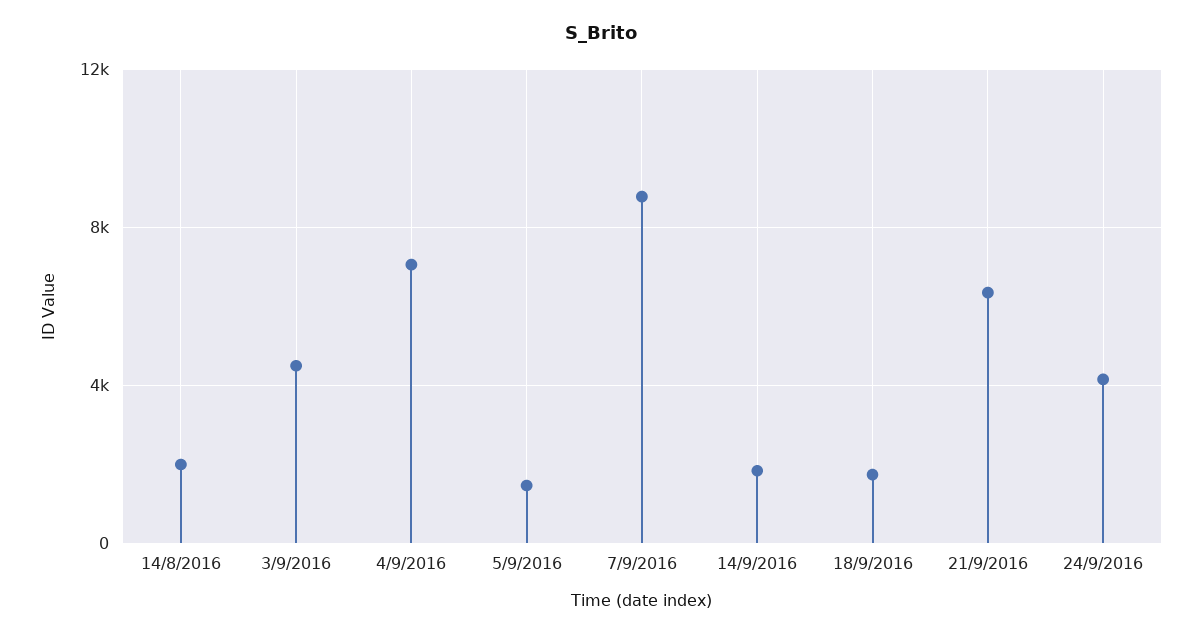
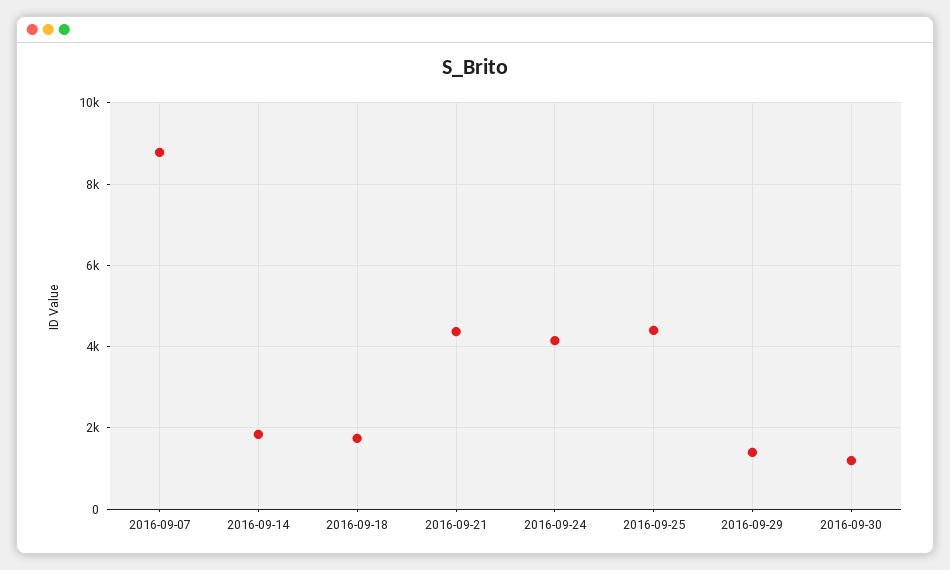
14/8/2016: 2000 -> none
3/9/2016: 4500 -> none
4/9/2016: 7000 -> none
5/9/2016: 1500 -> none
21/9/2016: 6500 -> 4400
2016-09-25: none -> 4400
2016-09-29: none -> 1400
2016-09-30: none -> 1200

